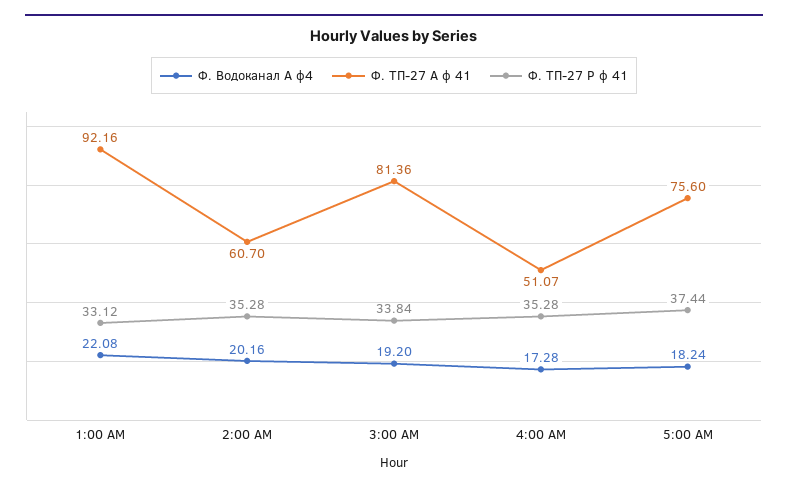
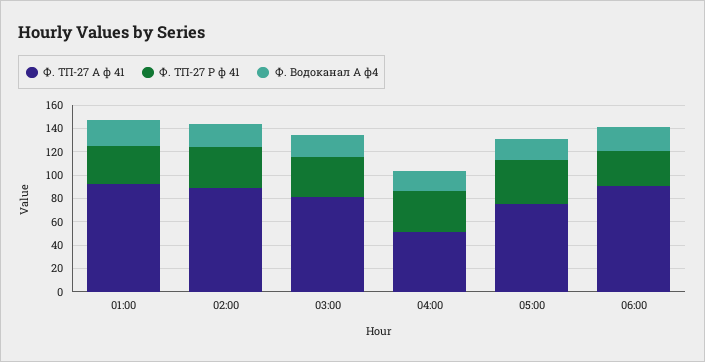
Ф. ТП-27 А ф 41, 2:00 AM: 60.7 -> 90
Ф. ТП-27 А ф 41, 06:00: none -> 90
Ф. ТП-27 Р ф 41, 06:00: none -> 30
Ф. Водоканал А ф4, 06:00: none -> 20

